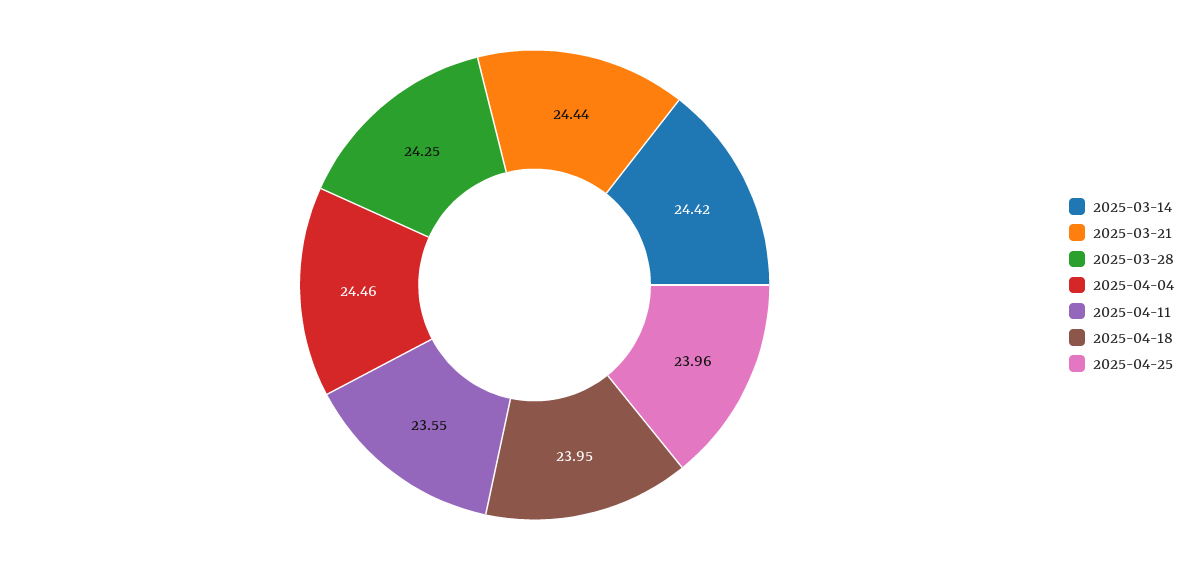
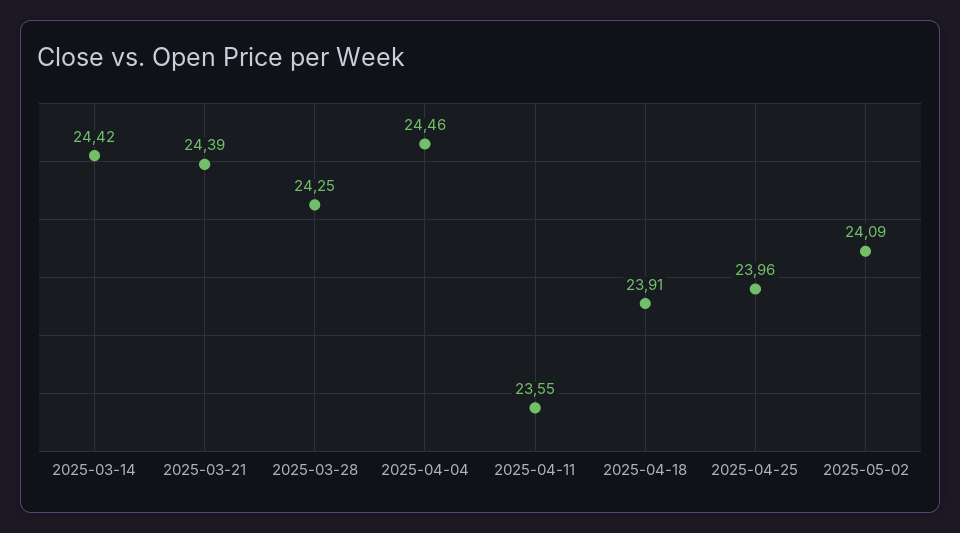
2025-03-21: 24.44 -> 24.39
2025-04-18: 23.95 -> 23.91
2025-05-02: none -> 24.09

